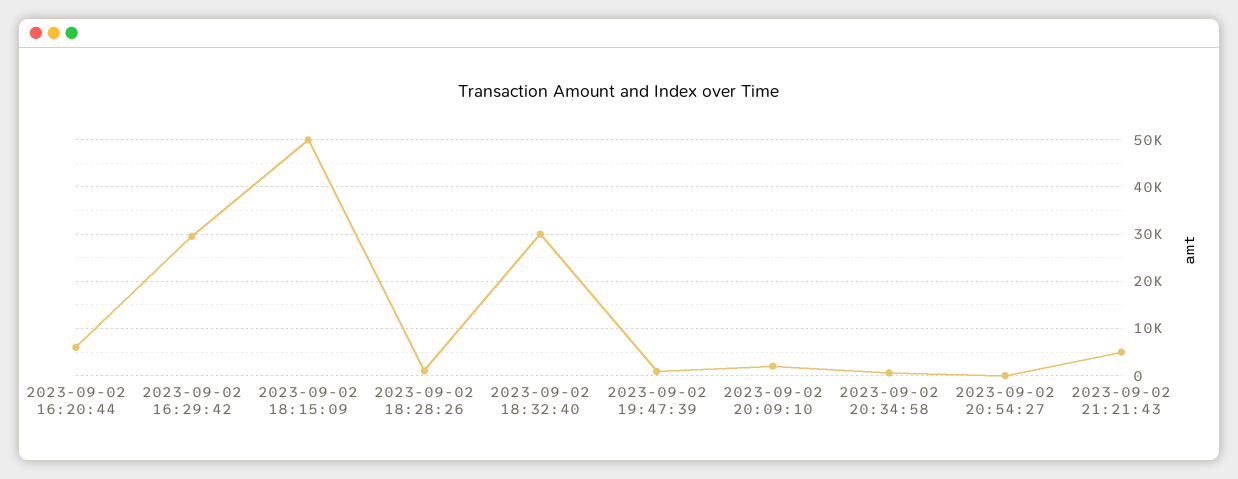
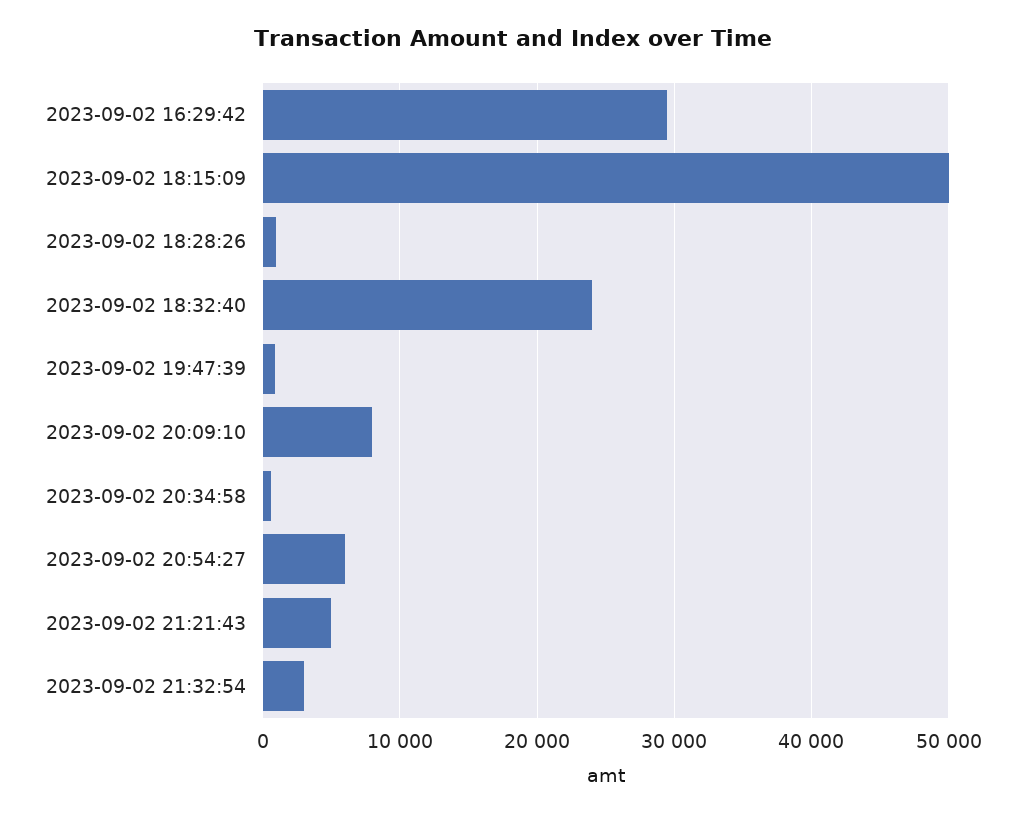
2023-09-02 16:20:44: 6000 -> none
2023-09-02 18:32:40: 30000 -> 24000
2023-09-02 20:09:10: 2000 -> 8000
2023-09-02 20:54:27: 0 -> 6000
2023-09-02 21:32:54: none -> 3000

